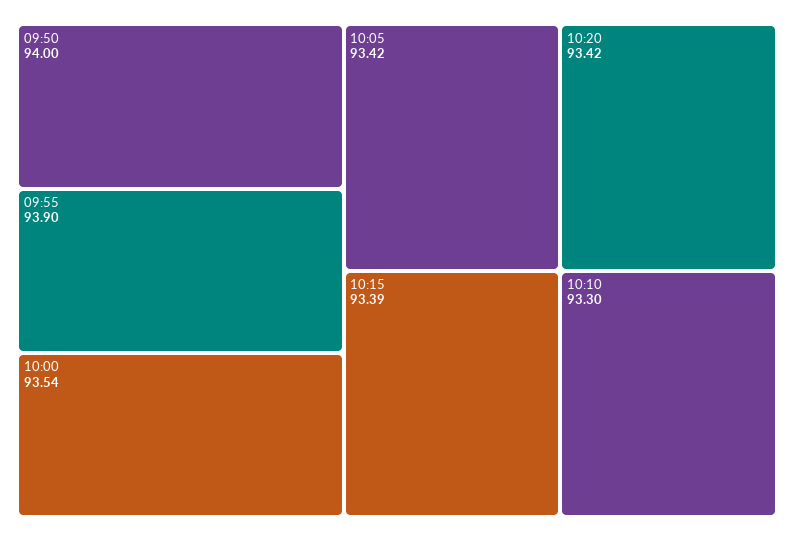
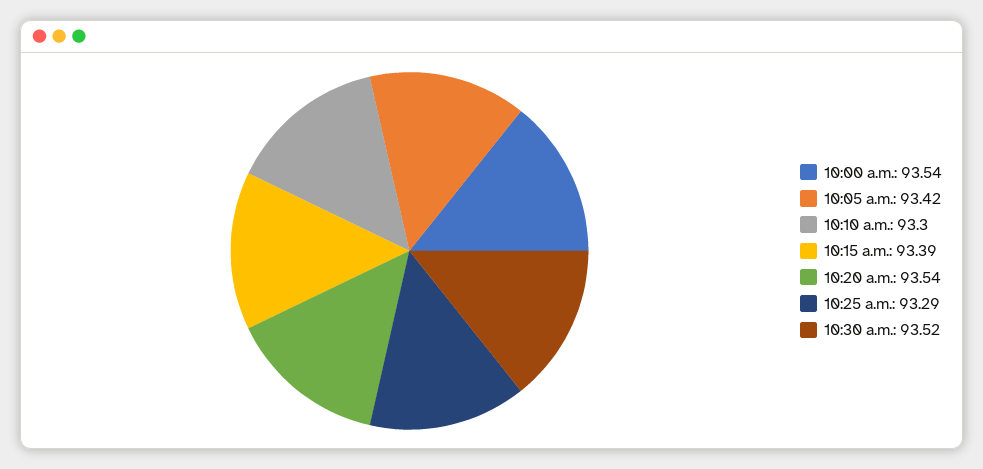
09:50: 94 -> none
09:55: 93.9 -> none
10:20: 93.42 -> 93.54
10:25 a.m.: none -> 93.29
10:30 a.m.: none -> 93.52

